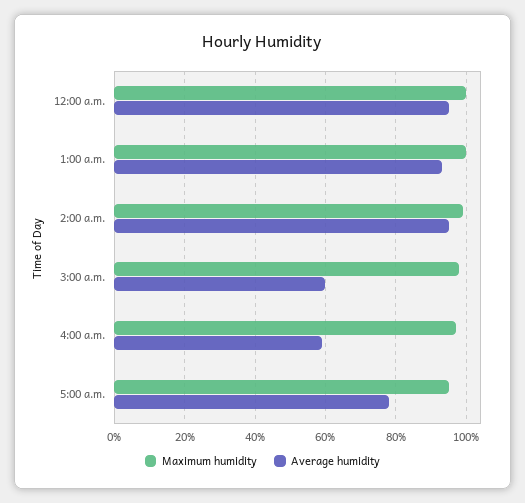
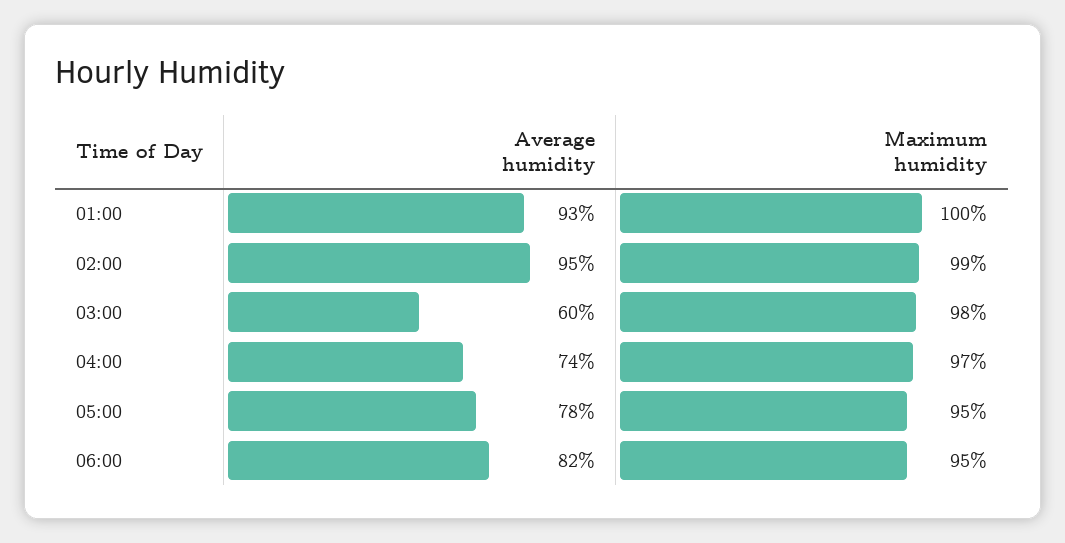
Maximum humidity, 12:00 a.m.: 100 -> none
Average humidity, 12:00 a.m.: 95 -> none
Average humidity, 4:00 a.m.: 60 -> 74
Average humidity, 06:00: none -> 82
Maximum humidity, 06:00: none -> 95

